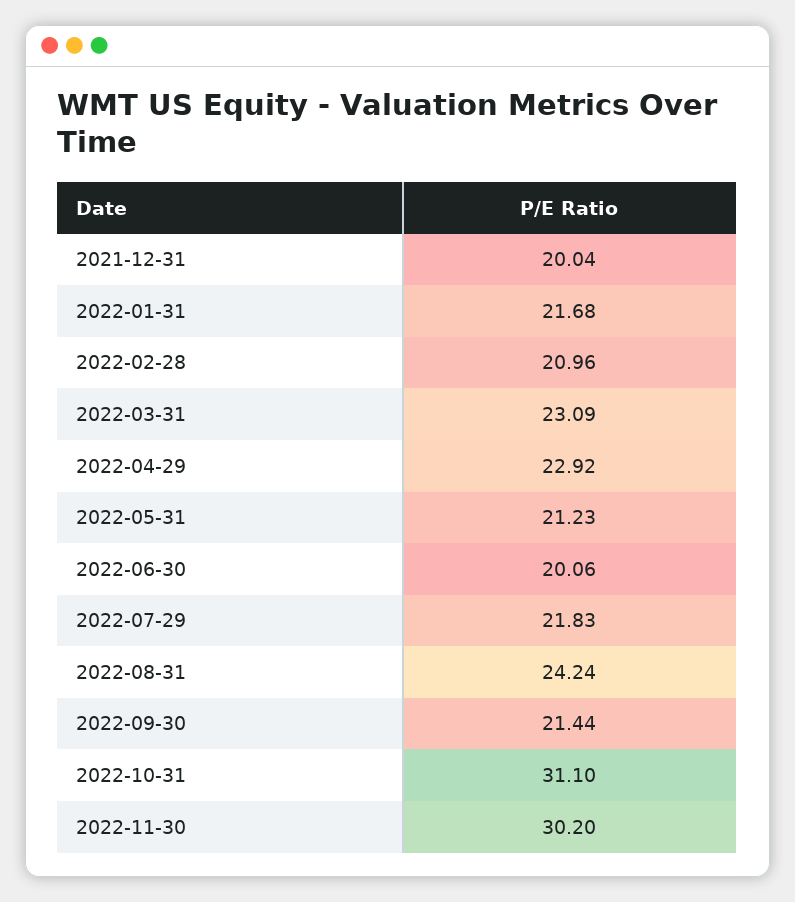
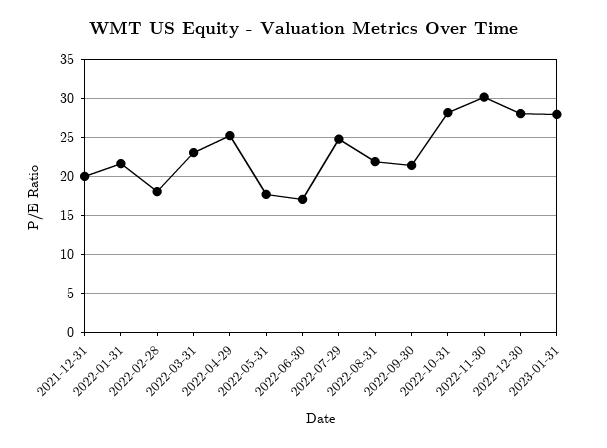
2022-02-28: 20.96 -> 18
2022-04-29: 22.92 -> 25
2022-05-31: 21.23 -> 18
2022-06-30: 20.06 -> 17
2022-07-29: 21.83 -> 25
2022-08-31: 24.24 -> 22
2022-10-31: 31.1 -> 28
2022-12-30: none -> 28
2023-01-31: none -> 28

